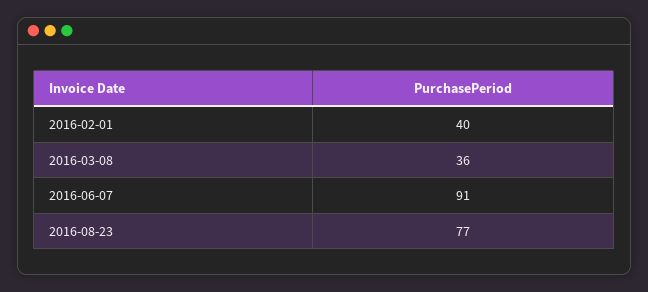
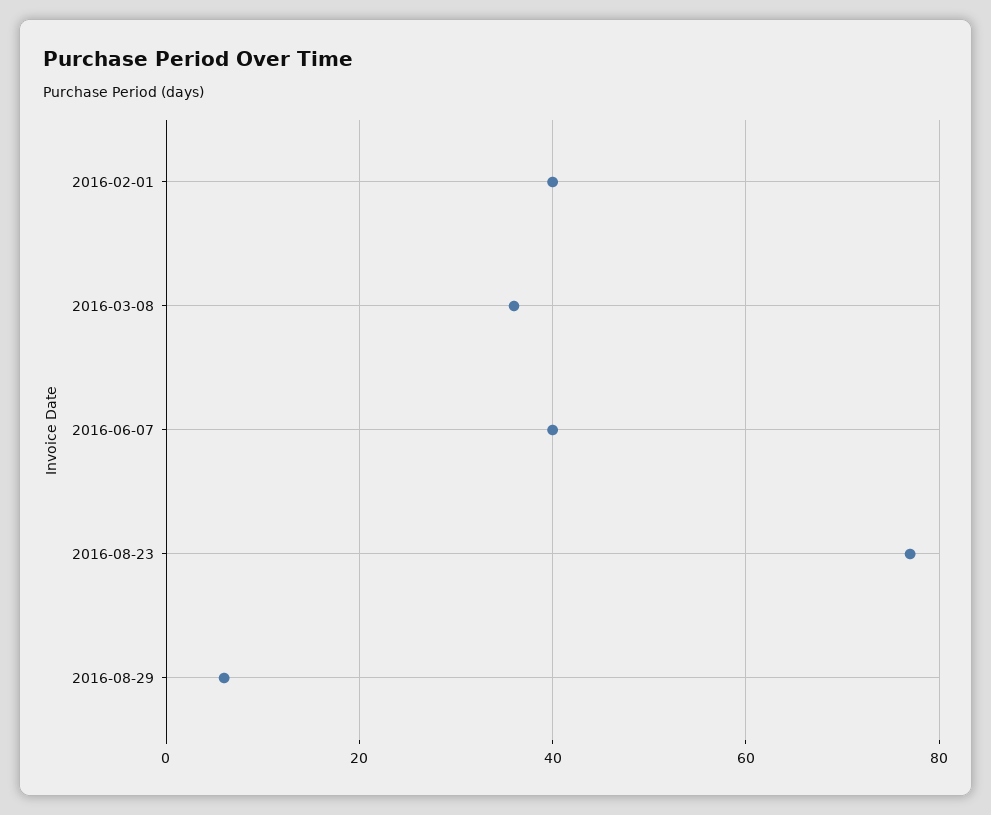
2016-06-07: 91 -> 40
2016-08-29: none -> 5

